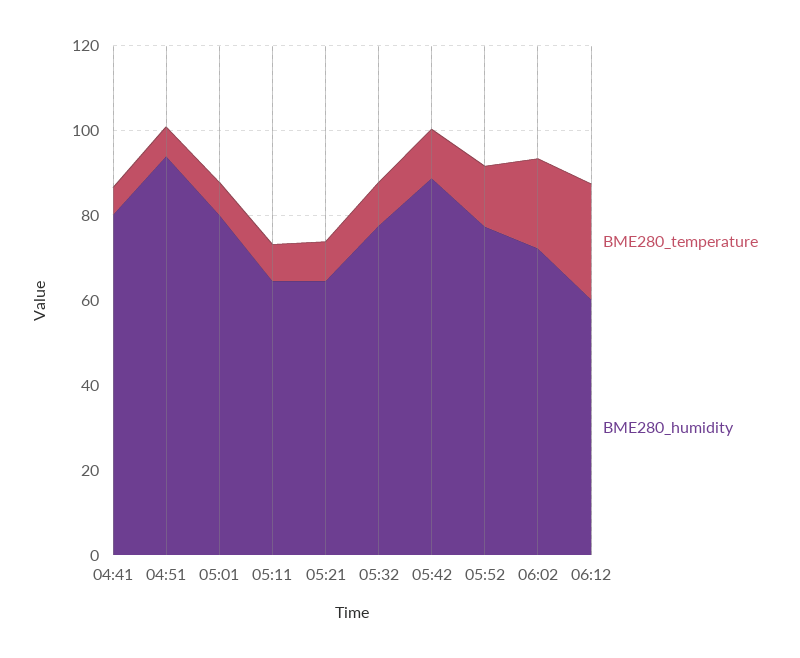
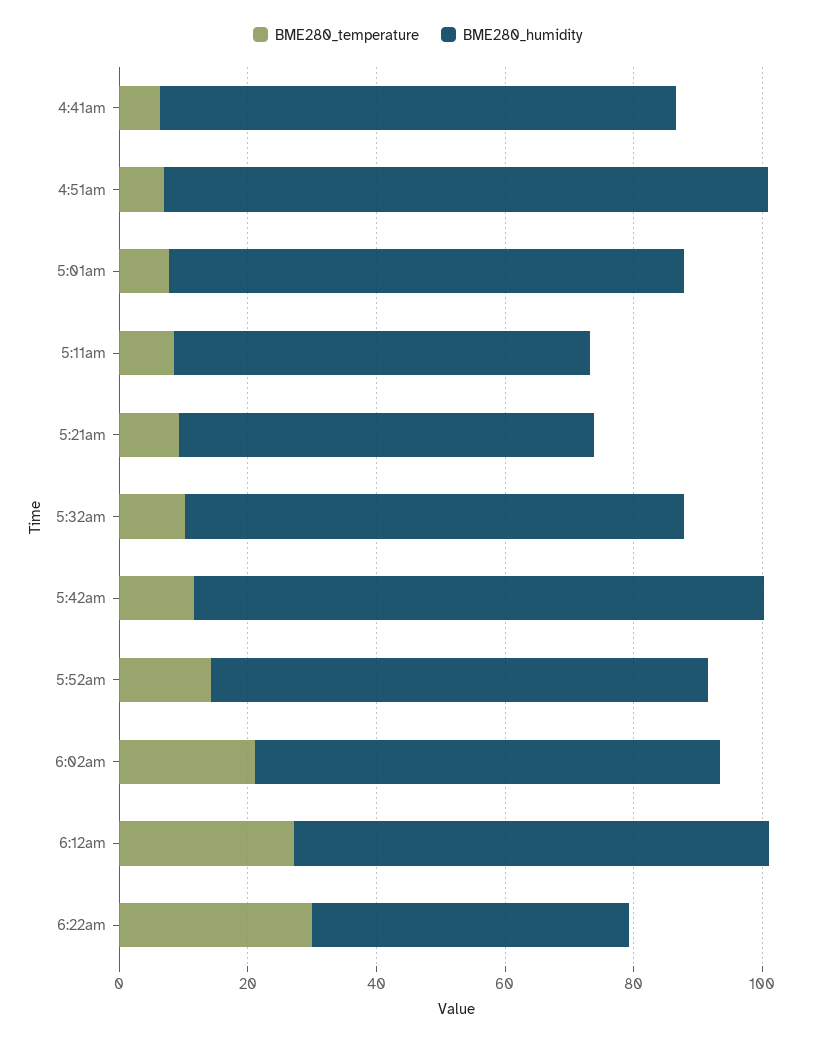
BME280_humidity, 06:12: 60 -> 75
BME280_temperature, 6:22am: none -> 30
BME280_humidity, 6:22am: none -> 50

